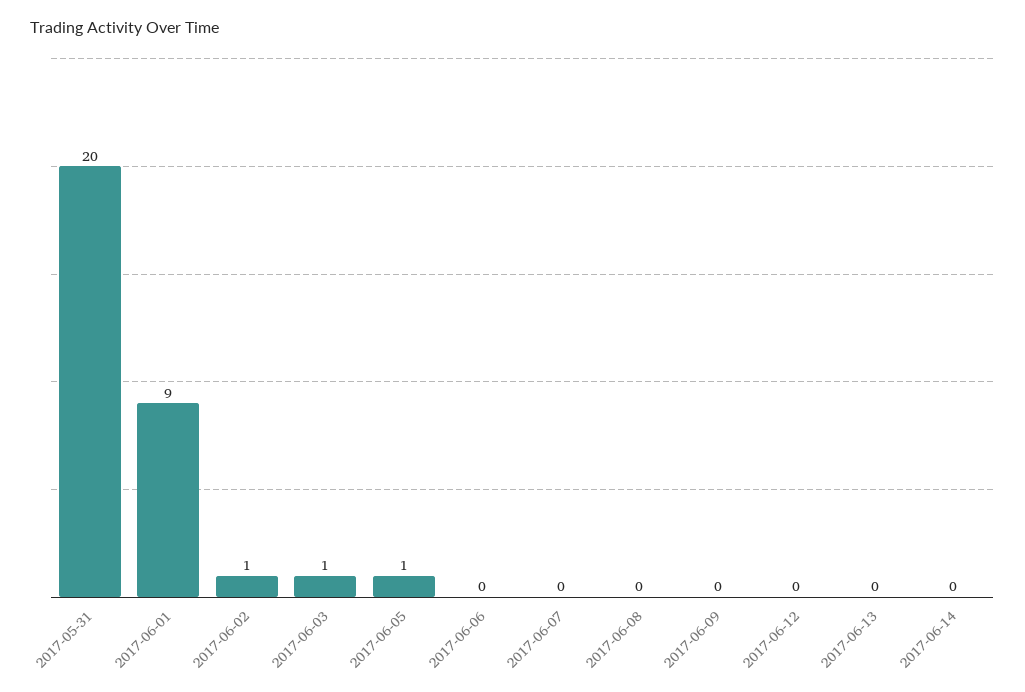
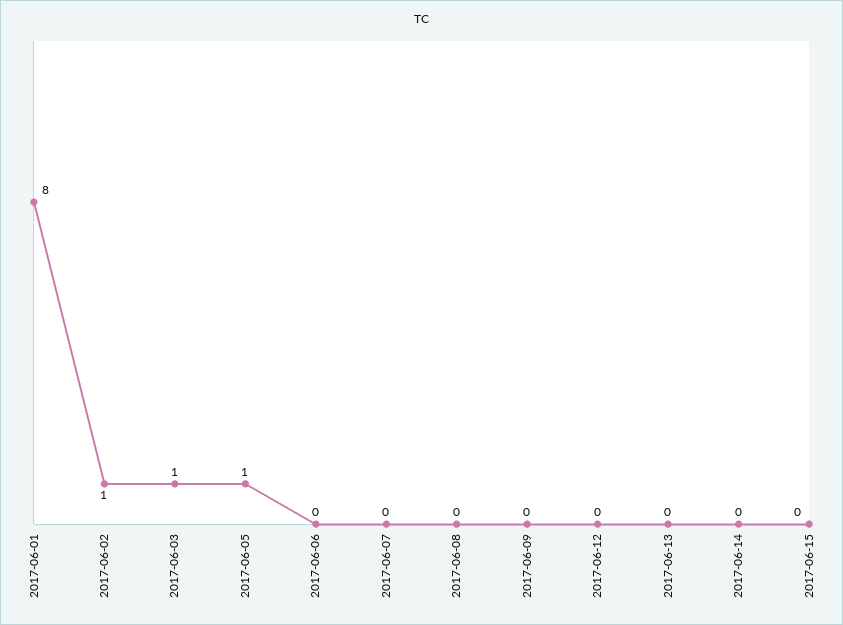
2017-05-31: 20 -> none
2017-06-01: 9 -> 8
2017-06-15: none -> 0

